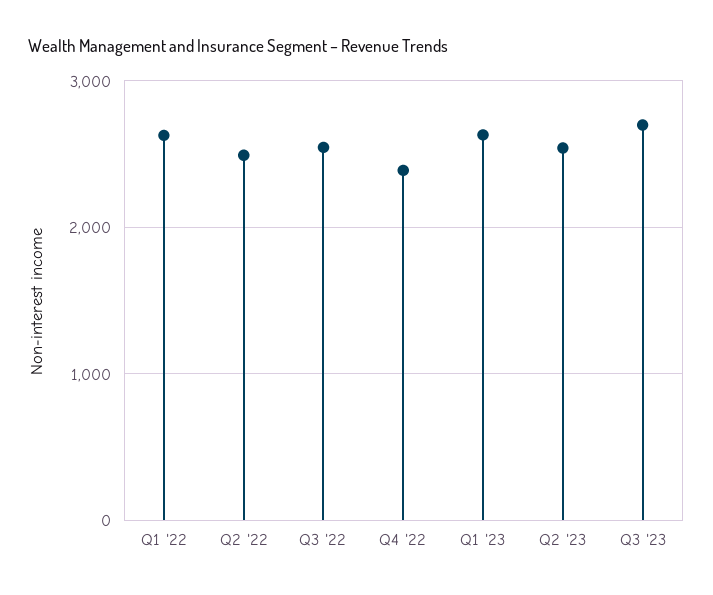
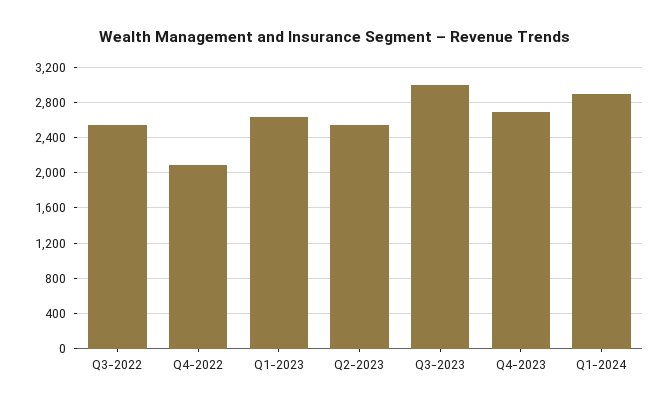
Q1 '22: 2600 -> none
Q2 '22: 2500 -> none
Q4 '22: 2400 -> 2100
Q3 '23: 2700 -> 3000
Q4-2023: none -> 2700
Q1-2024: none -> 2900

